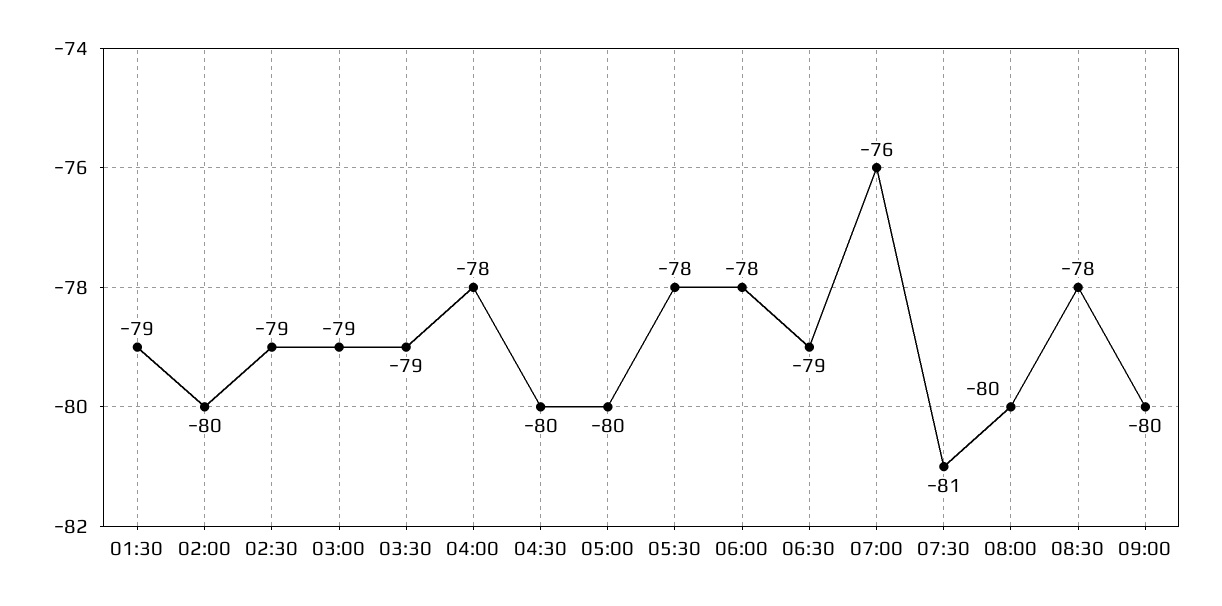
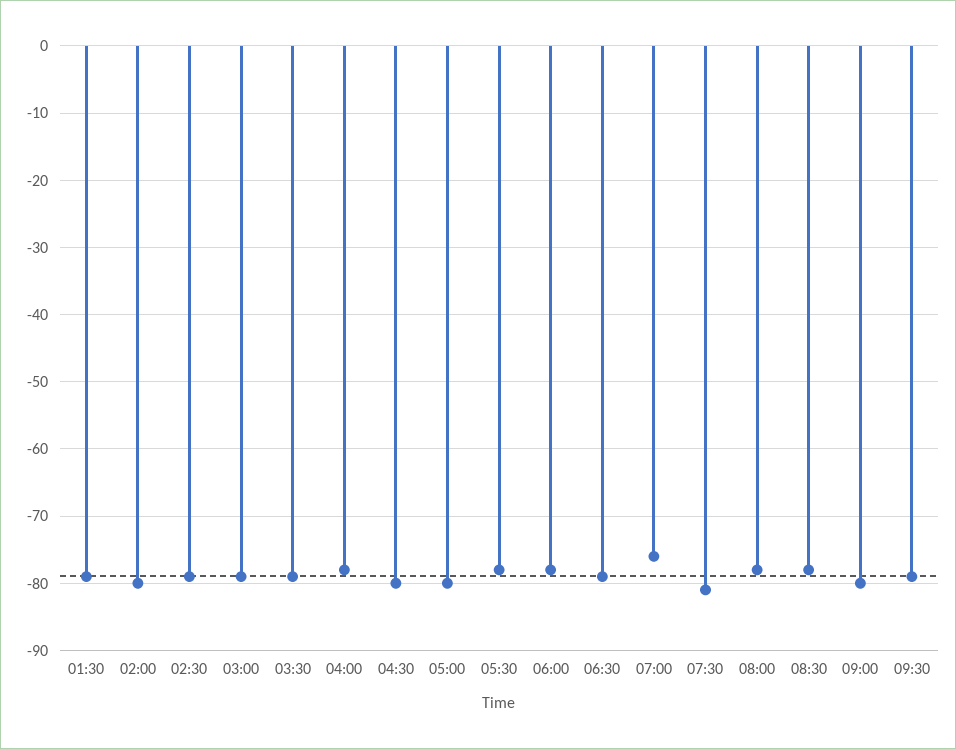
08:00: -80 -> -78
09:30: none -> -79

